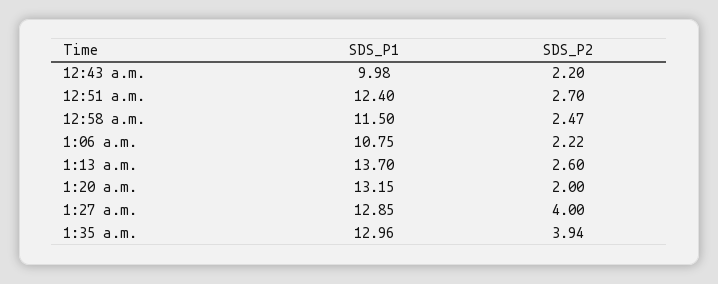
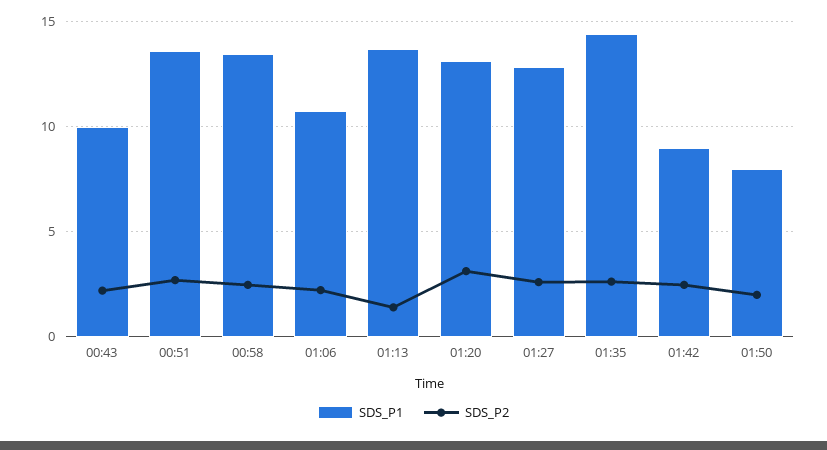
SDS_P1, 12:51 a.m.: 12.4 -> 13.5
SDS_P1, 12:58 a.m.: 11.5 -> 13.5
SDS_P2, 1:13 a.m.: 2.6 -> 1.5
SDS_P2, 1:20 a.m.: 2 -> 3
SDS_P2, 1:27 a.m.: 4 -> 2.5
SDS_P1, 1:35 a.m.: 12.96 -> 14.5
SDS_P2, 1:35 a.m.: 3.94 -> 2.5
SDS_P1, 01:42: none -> 9
SDS_P2, 01:42: none -> 2.5
SDS_P1, 01:50: none -> 8
SDS_P2, 01:50: none -> 2

